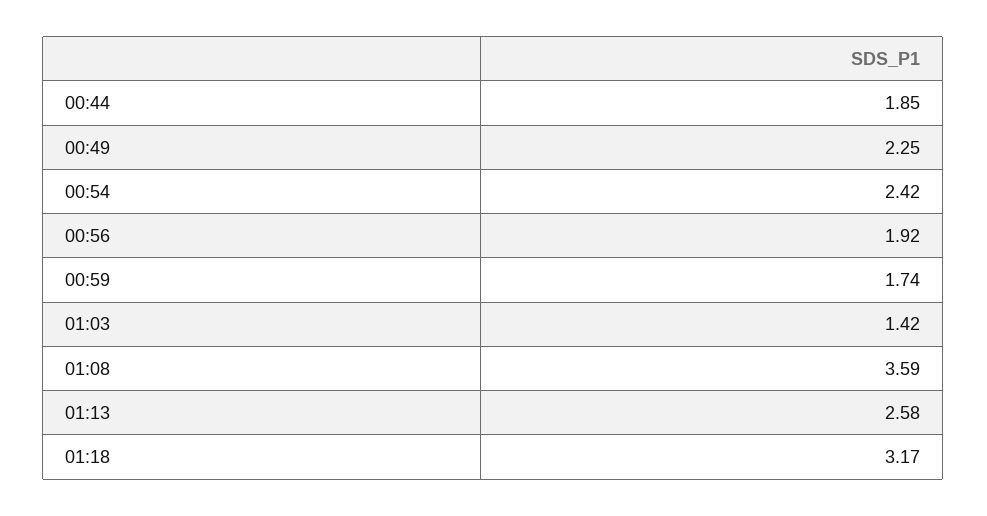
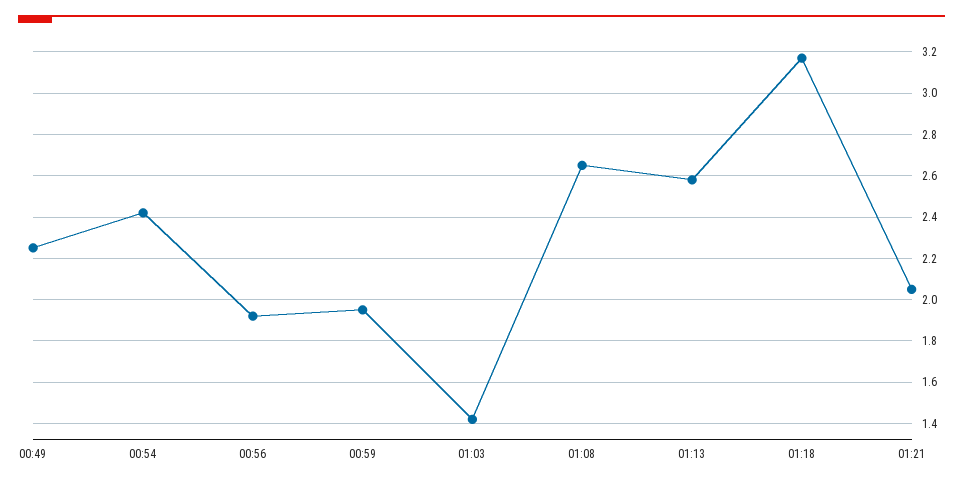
00:44: 1.85 -> none
00:59: 1.74 -> 1.95
01:08: 3.59 -> 2.65
01:21: none -> 2.05

